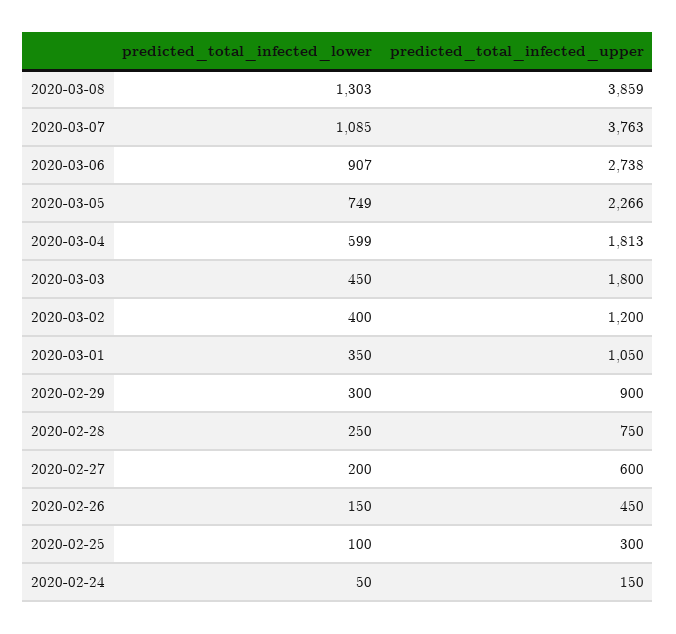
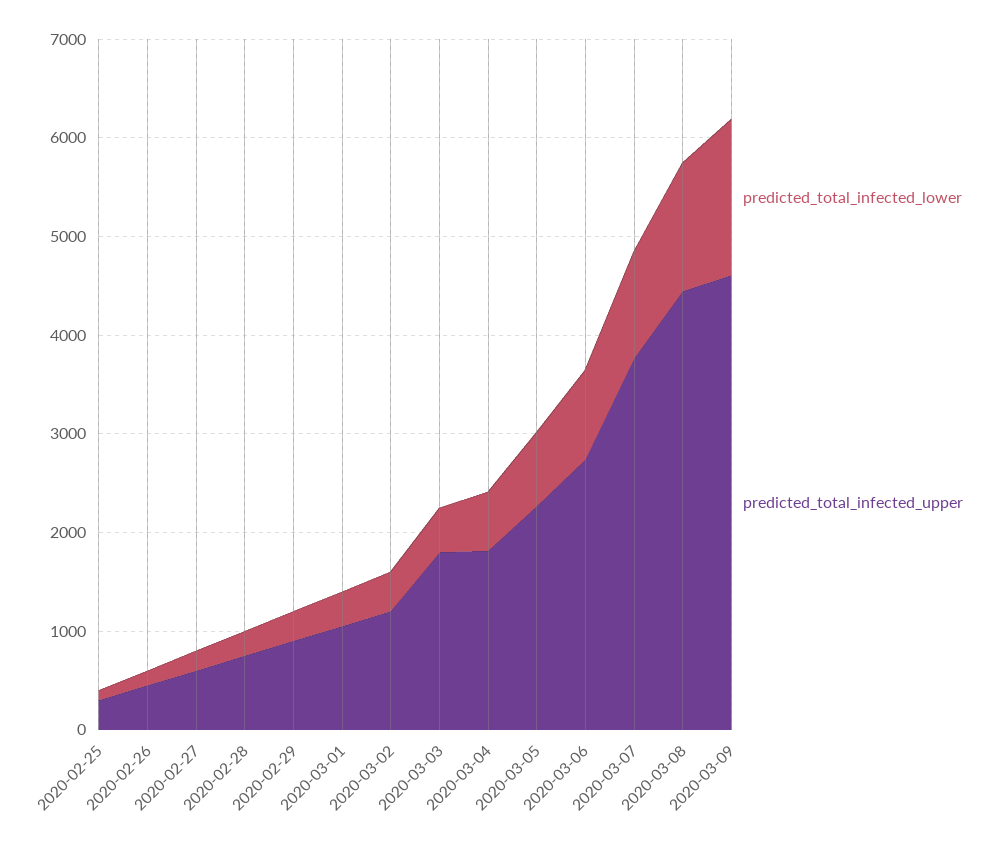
predicted_total_infected_upper, 2020-03-08: 3859 -> 4400
predicted_total_infected_lower, 2020-02-24: 50 -> none
predicted_total_infected_upper, 2020-02-24: 150 -> none
predicted_total_infected_lower, 2020-03-09: none -> 1600
predicted_total_infected_upper, 2020-03-09: none -> 4600

